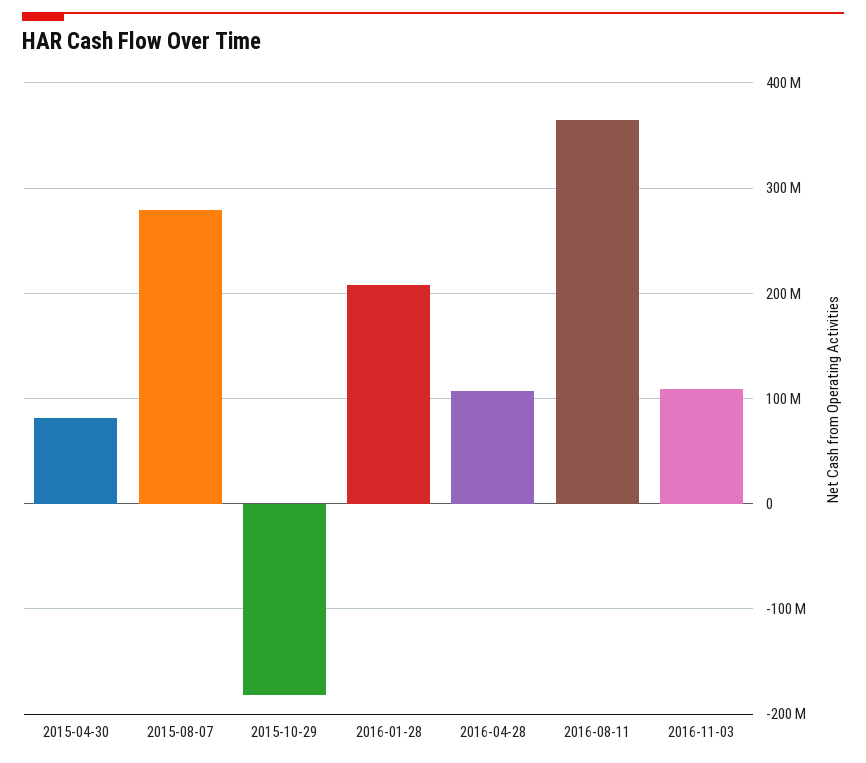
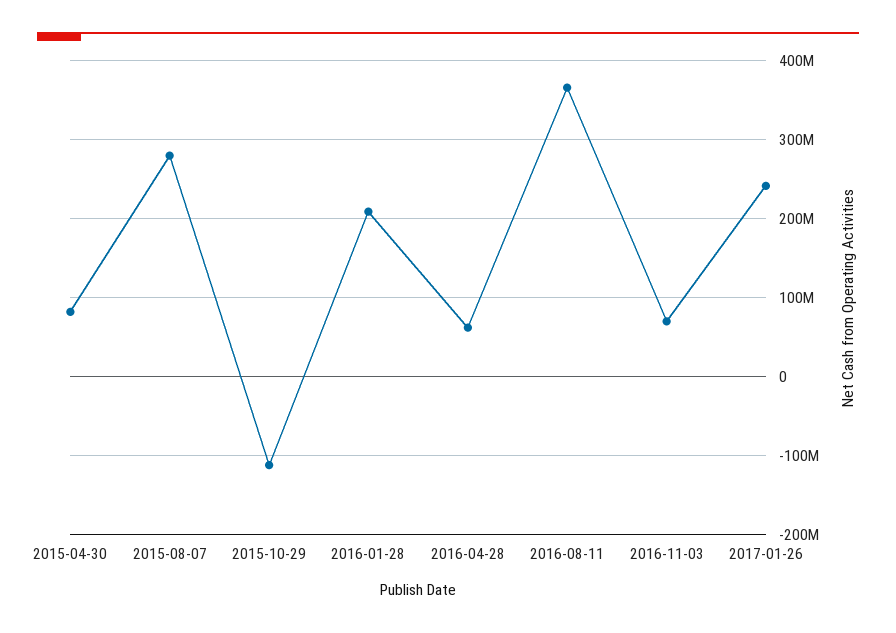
2015-10-29: -180000000 -> -110000000
2016-04-28: 110000000 -> 60000000
2016-11-03: 110000000 -> 70000000
2017-01-26: none -> 240000000

